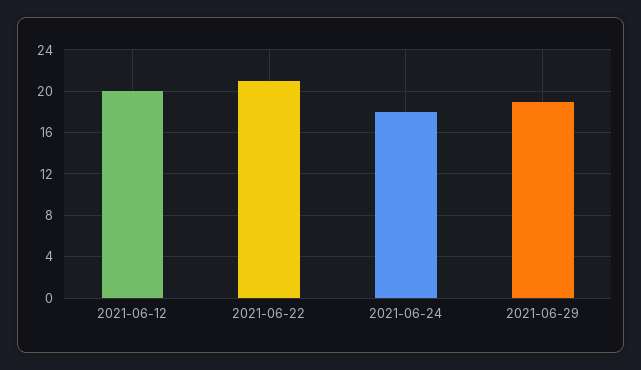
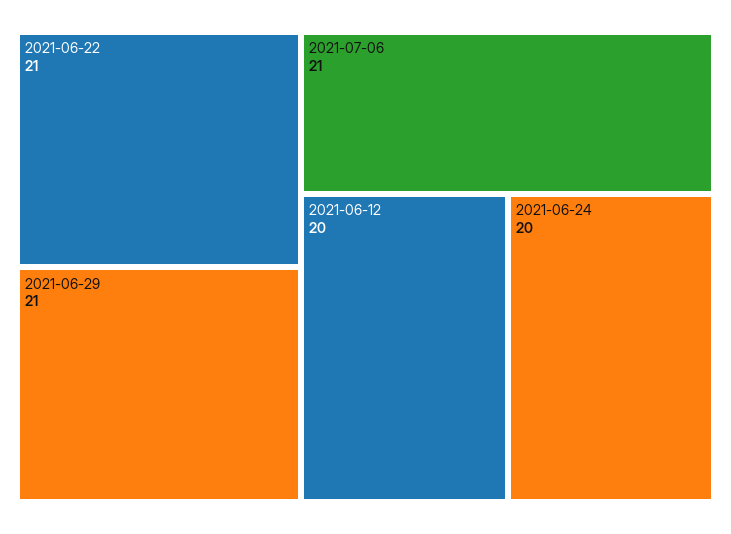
2021-06-24: 18 -> 20
2021-06-29: 19 -> 21
2021-07-06: none -> 21

